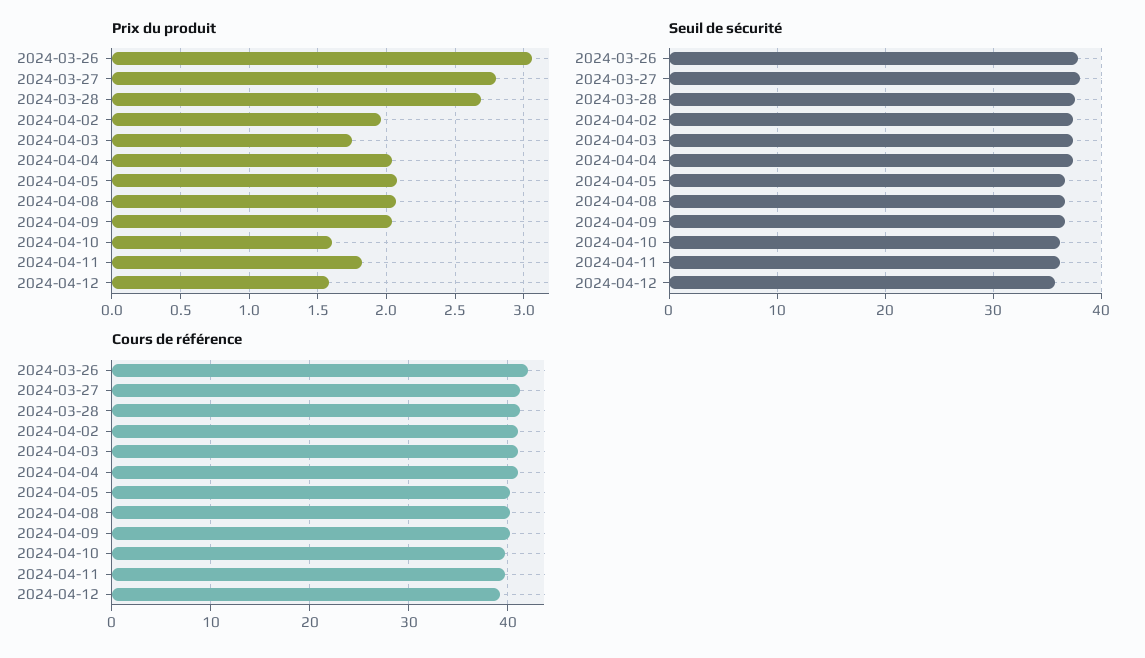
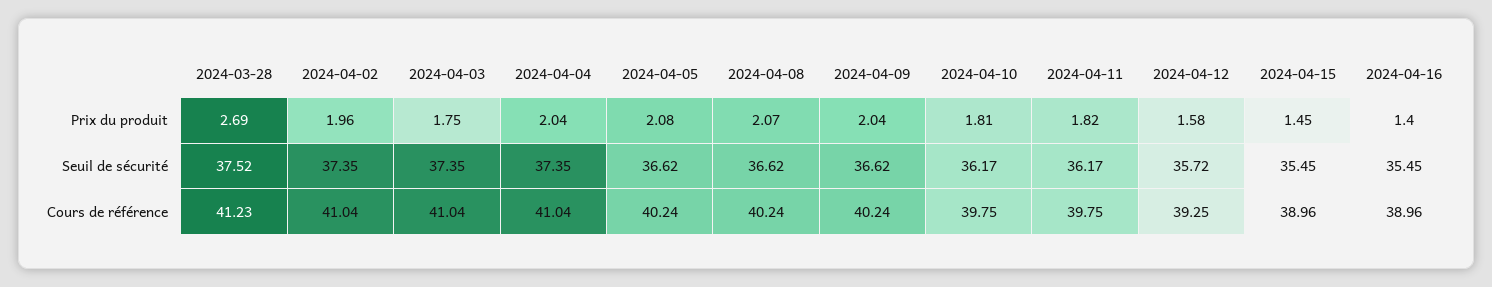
Prix du produit, 2024-03-26: 3.05 -> none
Prix du produit, 2024-03-27: 2.8 -> none
Prix du produit, 2024-04-10: 1.6 -> 1.81
Seuil de sécurité, 2024-03-26: 38 -> none
Seuil de sécurité, 2024-03-27: 38 -> none
Cours de référence, 2024-03-26: 42 -> none
Cours de référence, 2024-03-27: 41 -> none
Prix du produit, 2024-04-15: none -> 1.45
Prix du produit, 2024-04-16: none -> 1.4
Seuil de sécurité, 2024-04-15: none -> 35.45
Seuil de sécurité, 2024-04-16: none -> 35.45
Cours de référence, 2024-04-15: none -> 38.96
Cours de référence, 2024-04-16: none -> 38.96

